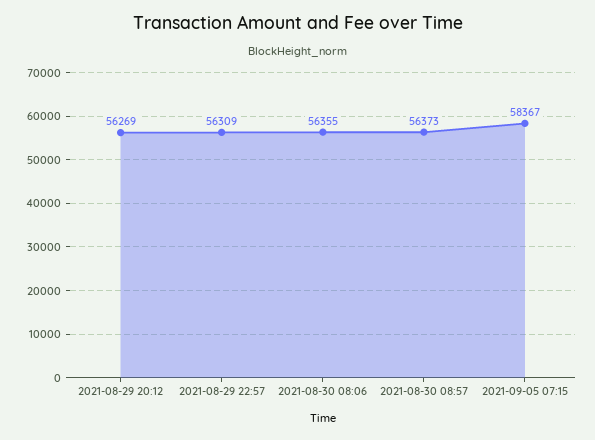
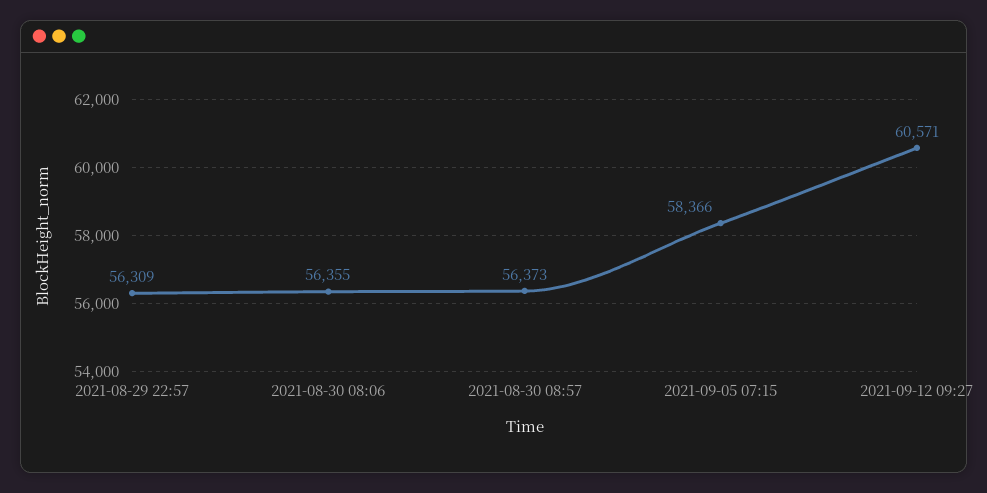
2021-08-29 20:12: 56269 -> none
2021-09-05 07:15: 58367 -> 58366
2021-09-12 09:27: none -> 60571

